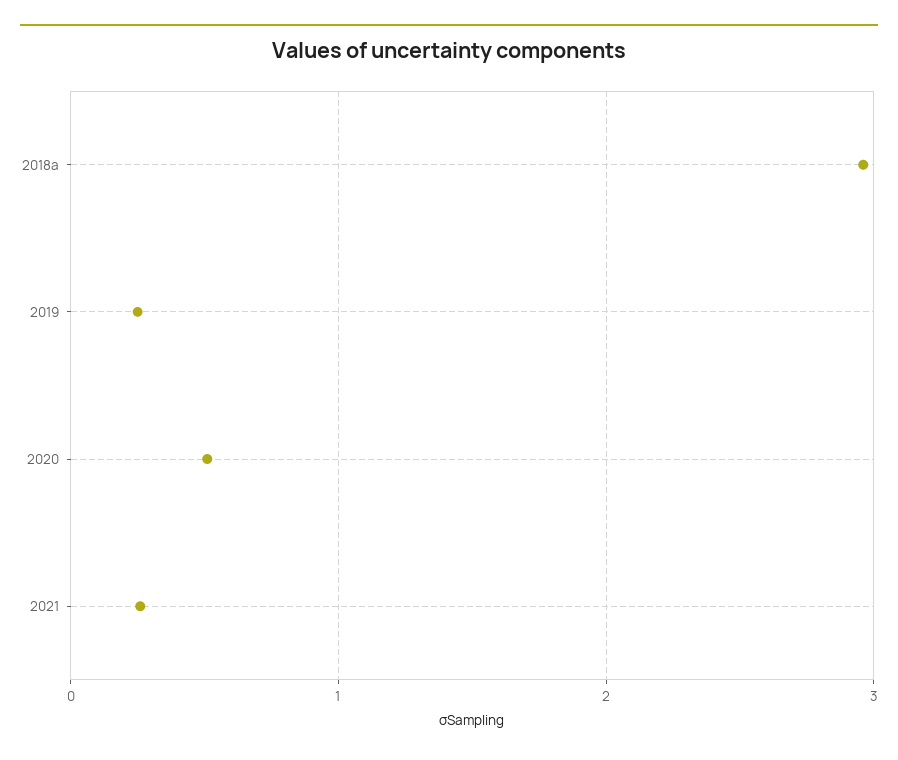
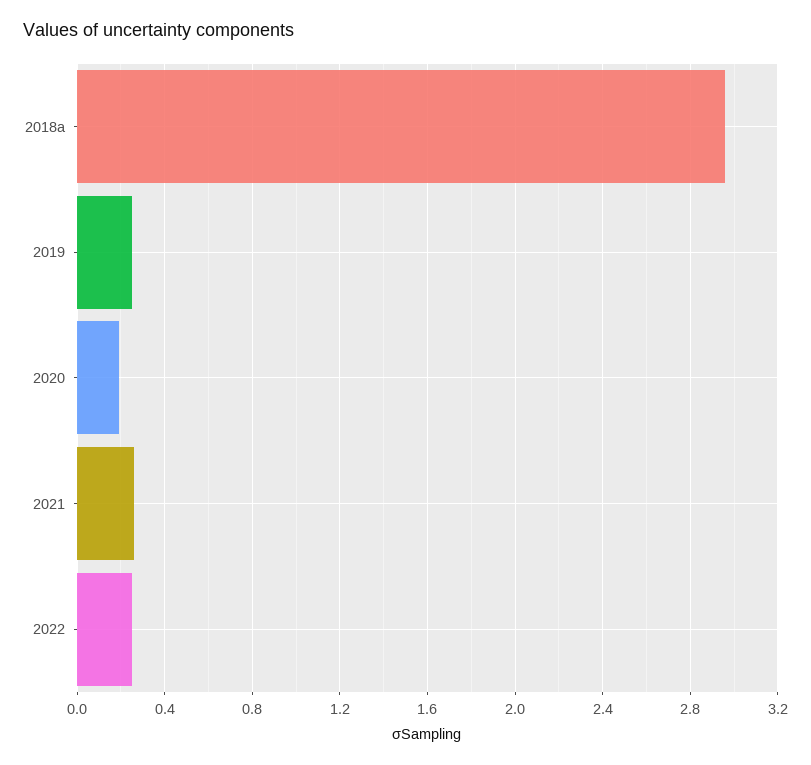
2020: 0.5 -> 0.2
2022: none -> 0.25

